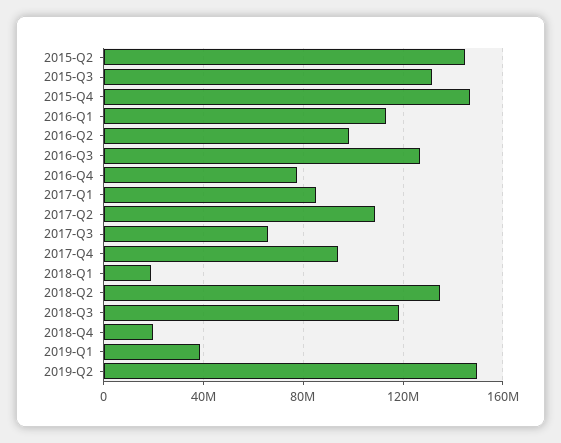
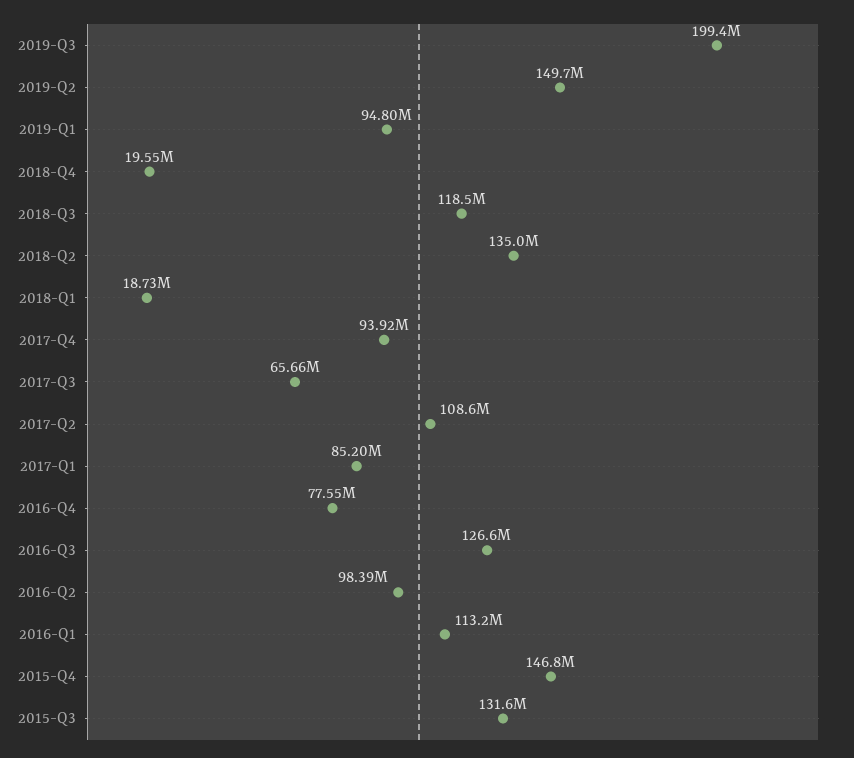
2015-Q2: 145000000 -> none
2019-Q1: 40000000 -> 94800000
2019-Q3: none -> 199400000

